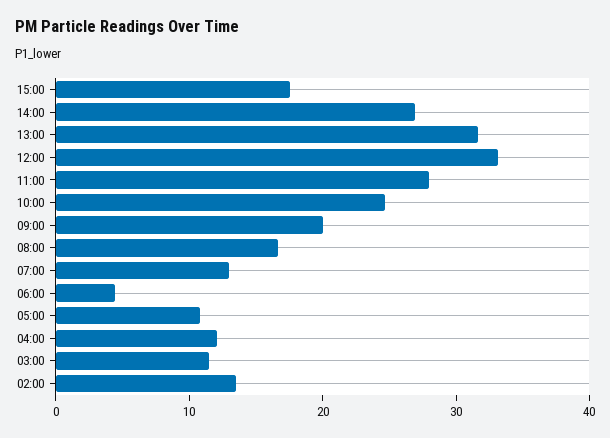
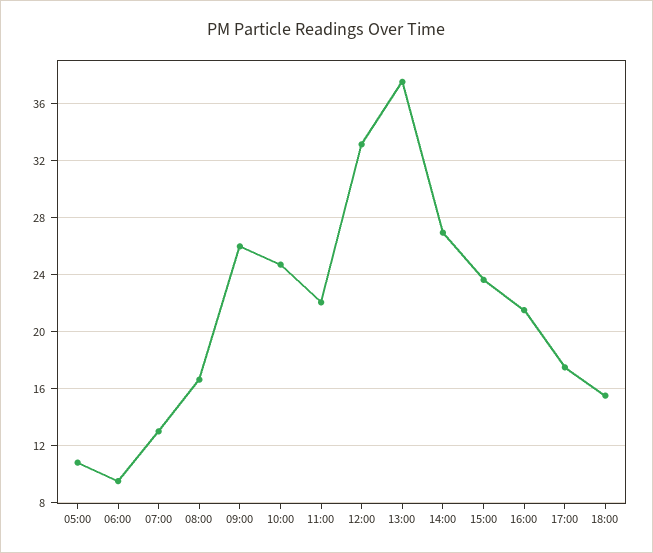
15:00: 18 -> 23.5
13:00: 32 -> 37.5
11:00: 28 -> 22
09:00: 20 -> 26
06:00: 4 -> 9.5
04:00: 12 -> none
03:00: 12 -> none
02:00: 14 -> none
16:00: none -> 21.5
17:00: none -> 17.5
18:00: none -> 15.5

